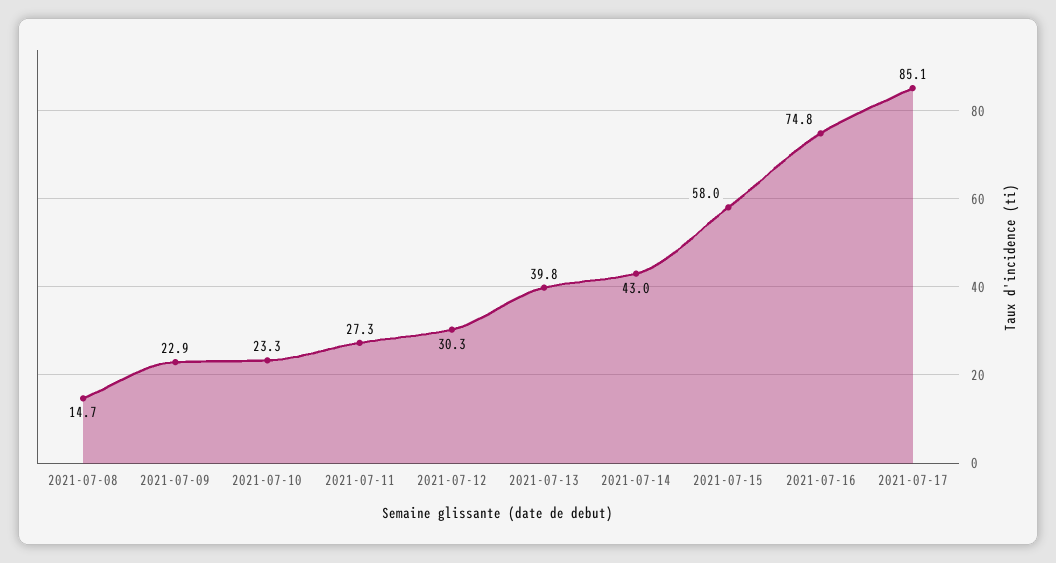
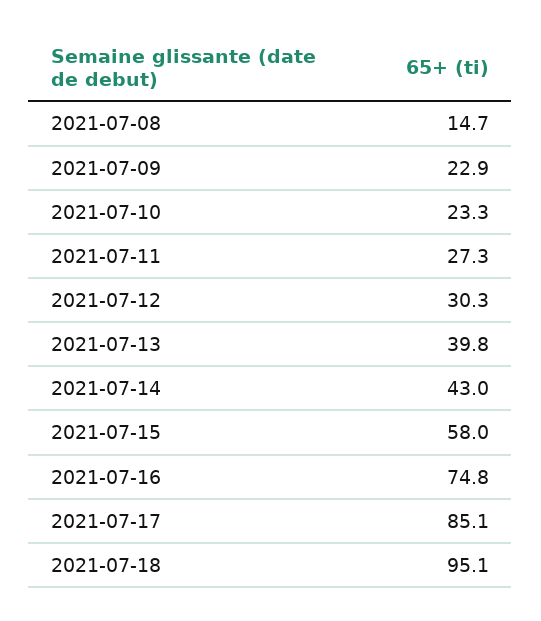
2021-07-18: none -> 95.1

